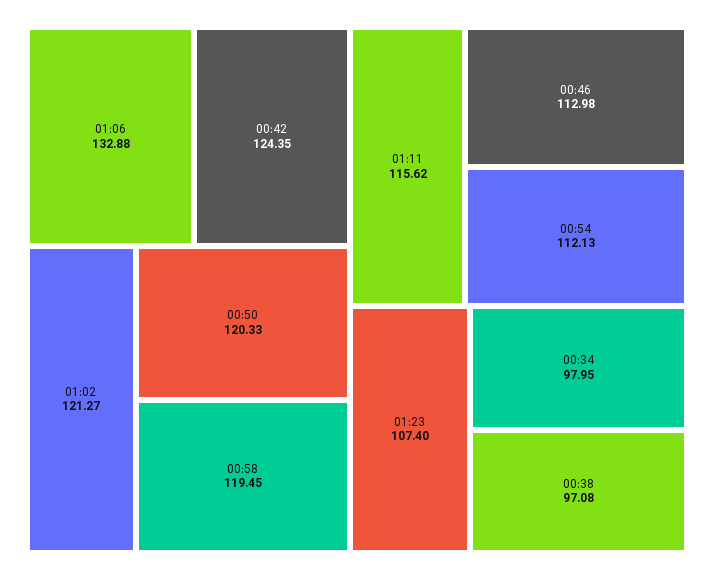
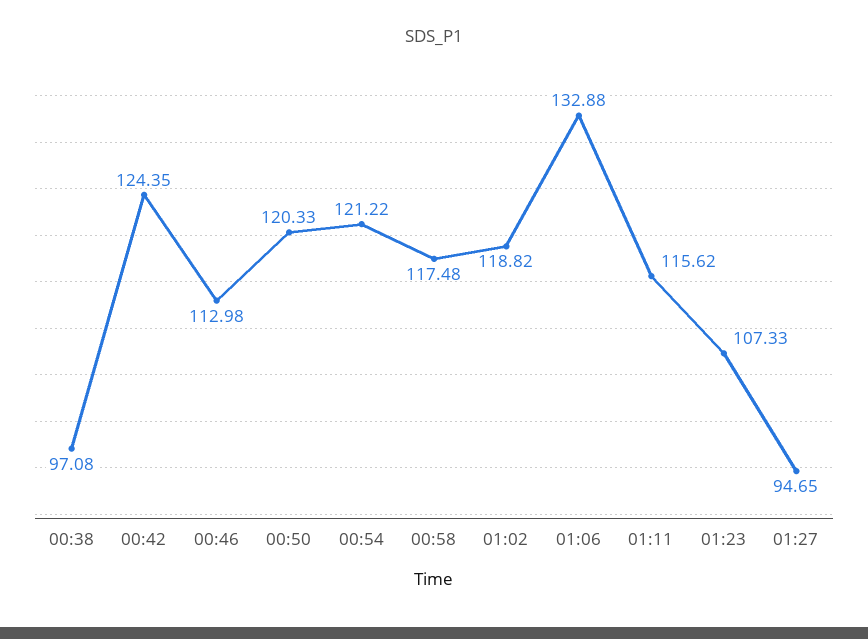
01:02: 121.27 -> 118.82
00:58: 119.45 -> 117.48
00:54: 112.13 -> 121.22
01:23: 107.4 -> 107.33
00:34: 97.95 -> none
01:27: none -> 94.65

